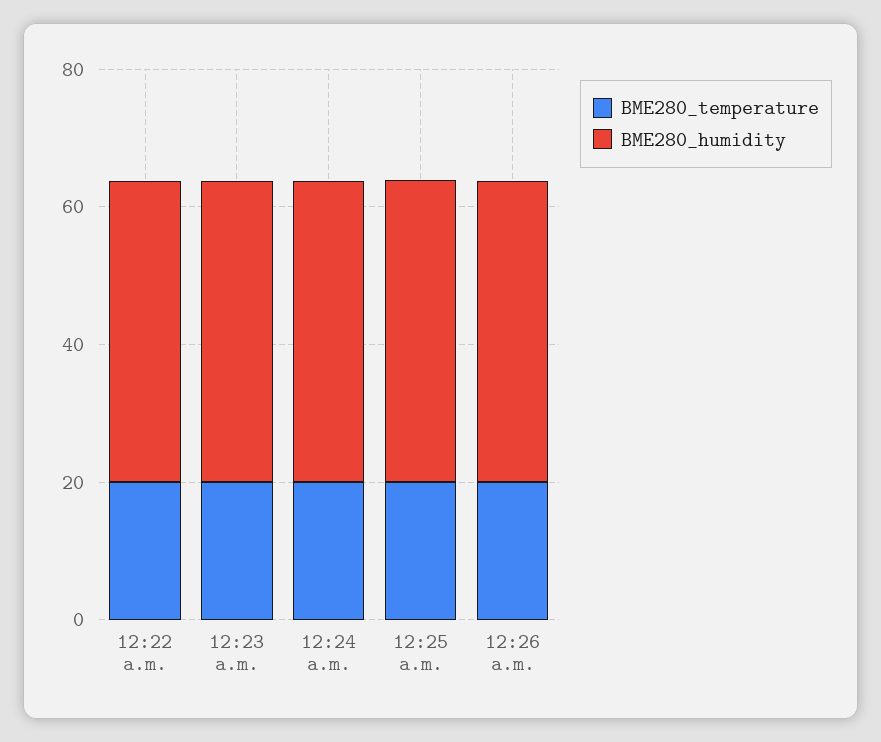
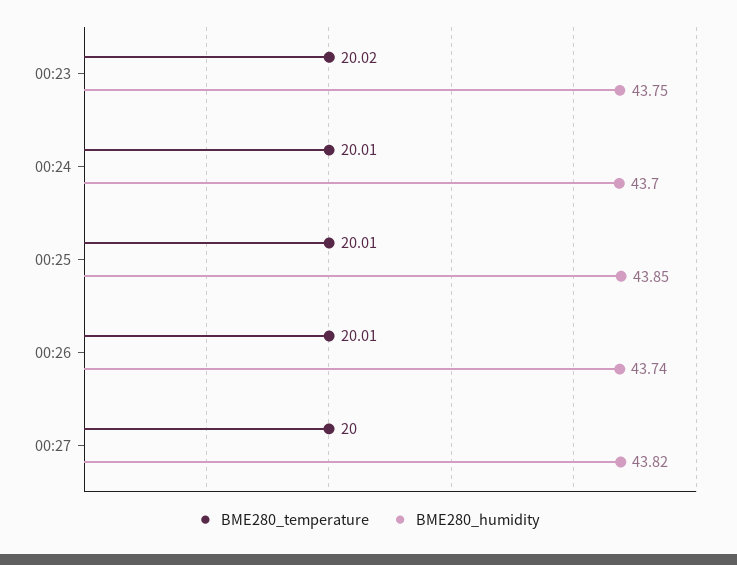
BME280_temperature, 12:22 a.m.: 20 -> none
BME280_humidity, 12:22 a.m.: 45 -> none
BME280_temperature, 00:27: none -> 20
BME280_humidity, 00:27: none -> 43.82

